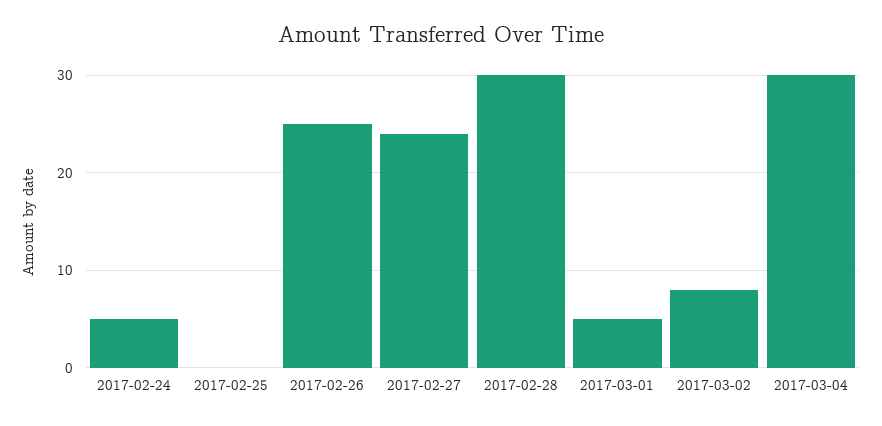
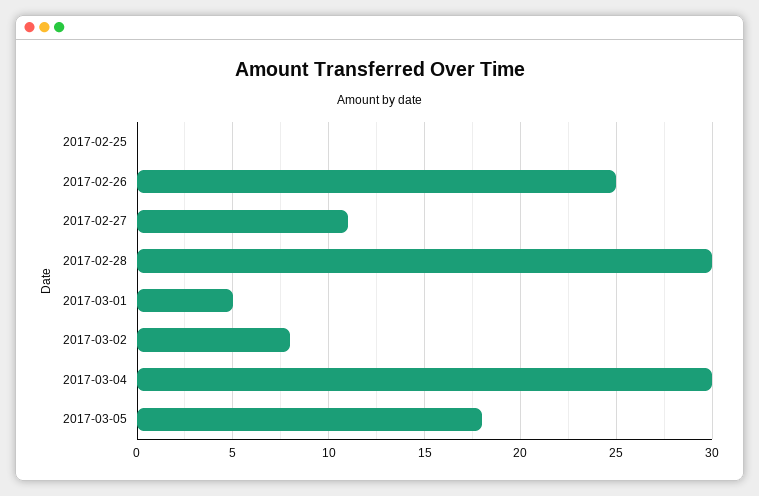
2017-02-24: 5 -> none
2017-02-27: 24 -> 11
2017-03-05: none -> 18

